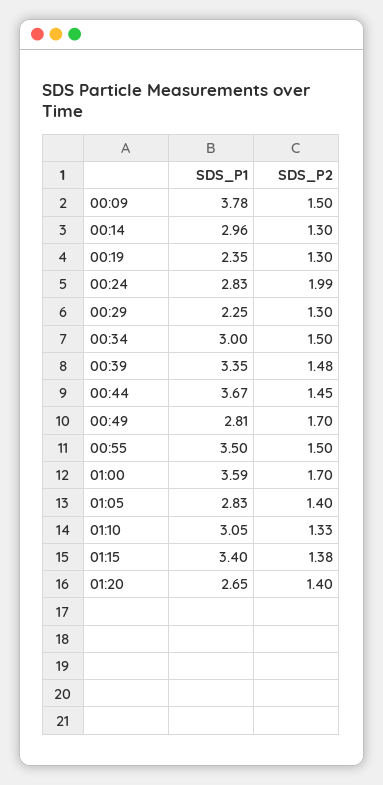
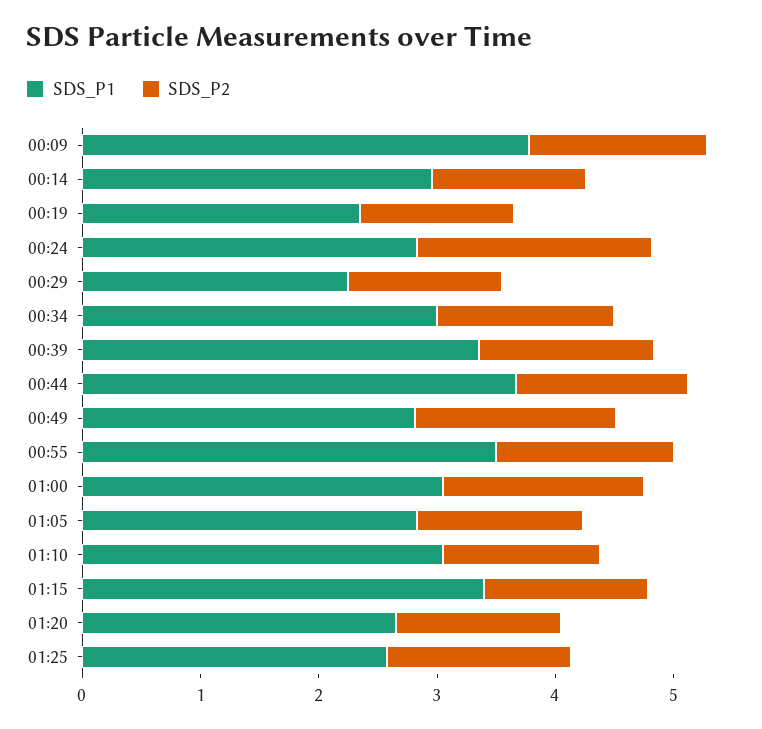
SDS_P1, 01:00: 3.59 -> 3
SDS_P1, 01:25: none -> 2.6
SDS_P2, 01:25: none -> 1.6

